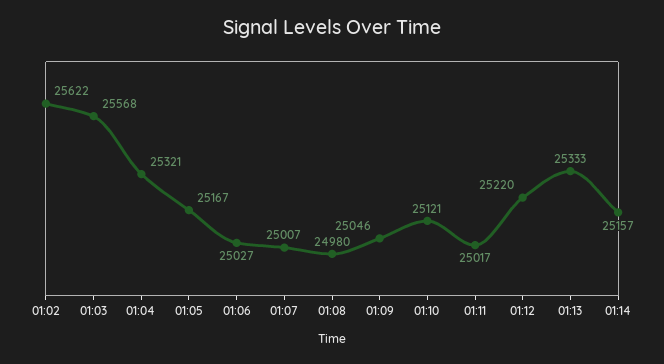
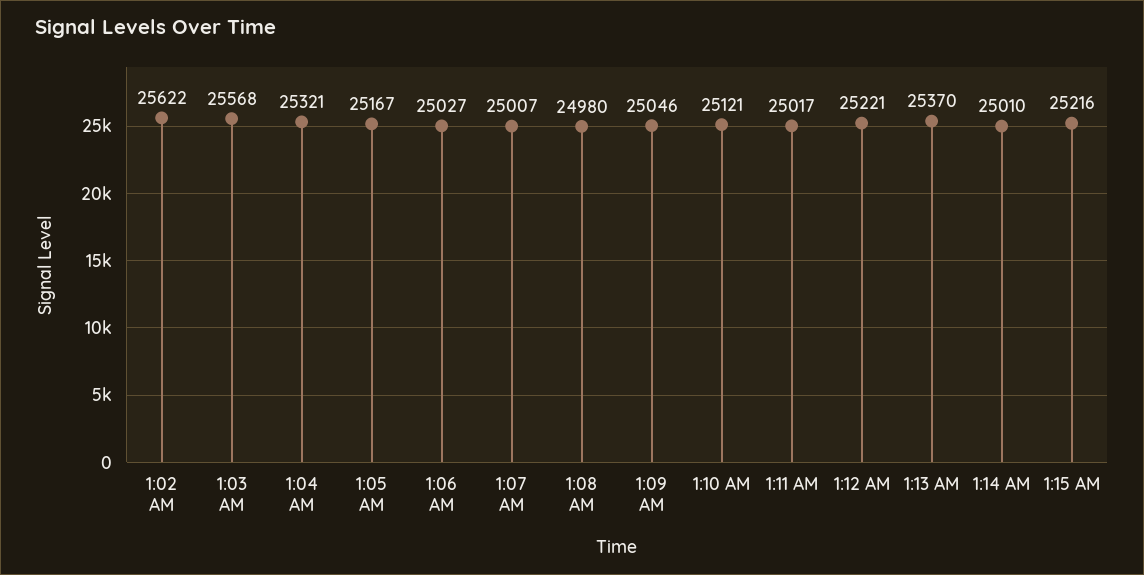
01:12: 25220 -> 25221
01:13: 25333 -> 25370
01:14: 25157 -> 25010
1:15 AM: none -> 25216

